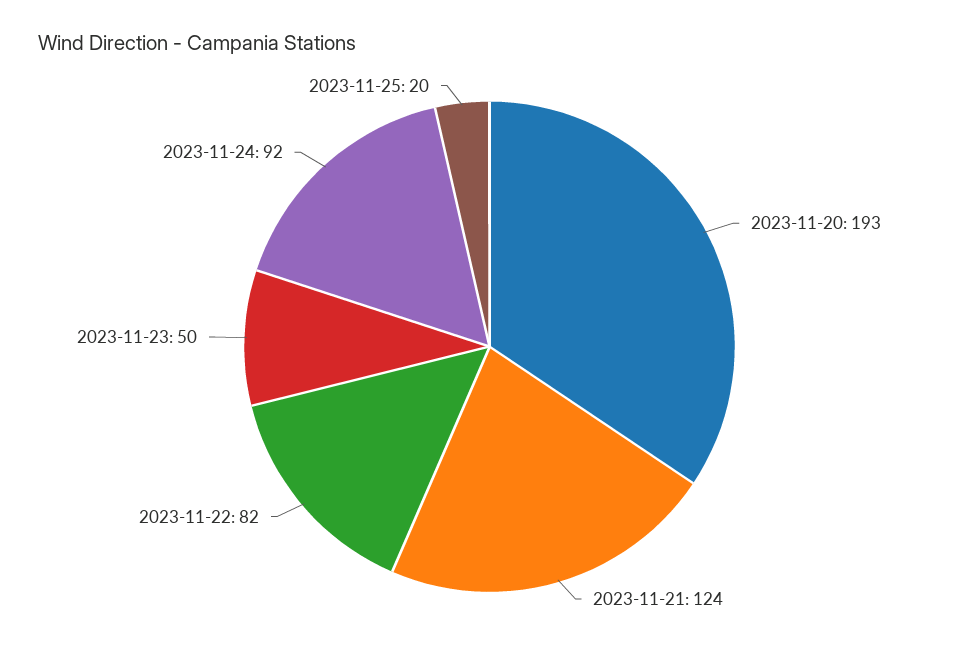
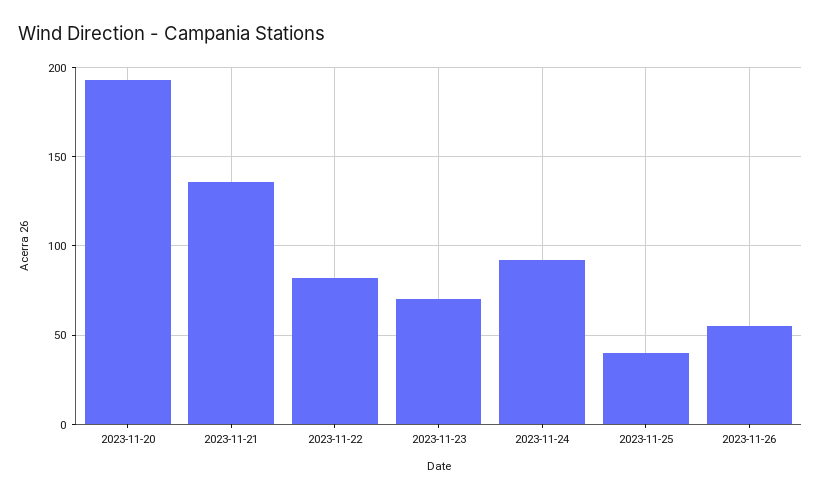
2023-11-21: 124 -> 135
2023-11-23: 50 -> 70
2023-11-25: 20 -> 40
2023-11-26: none -> 55

